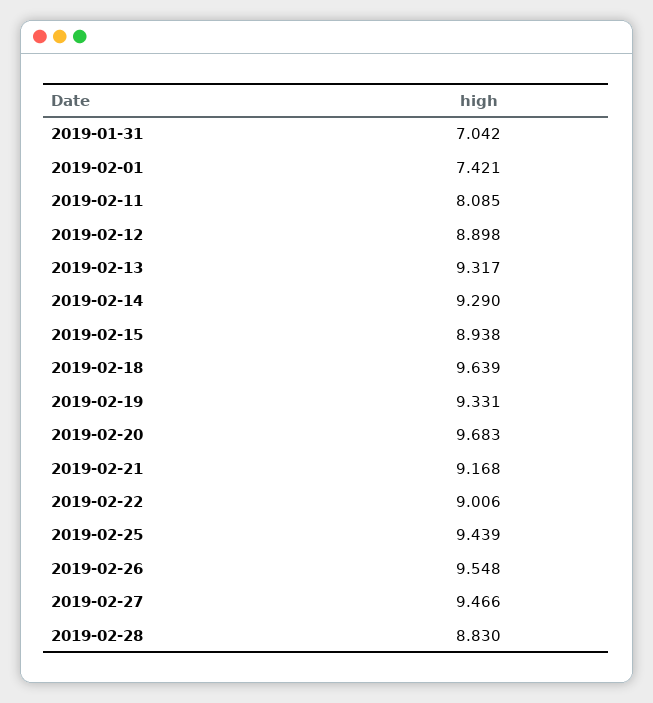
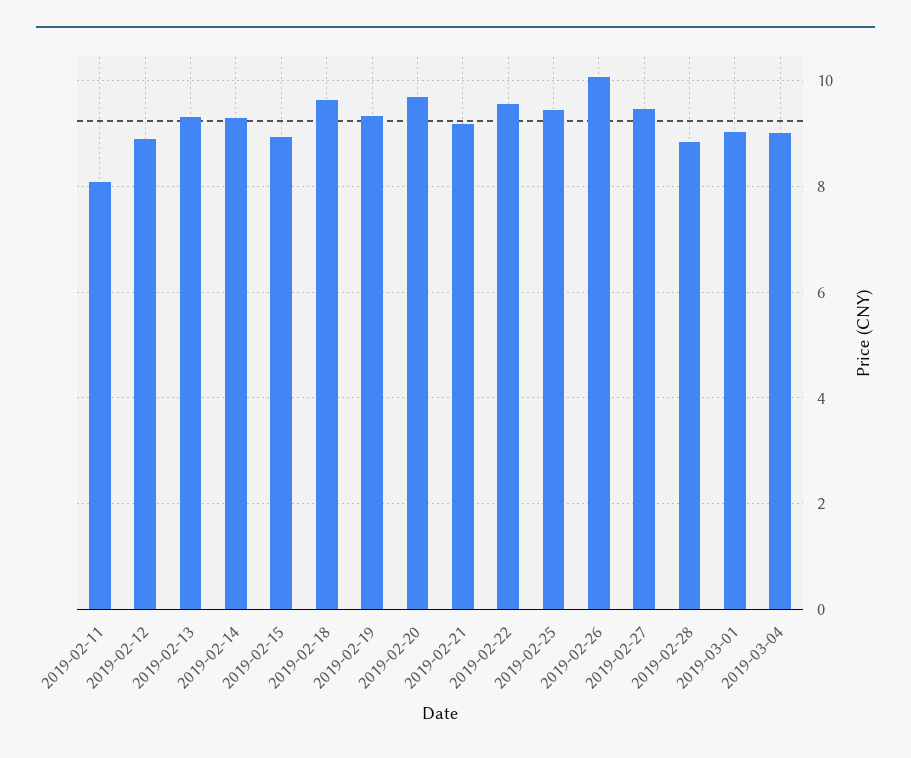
2019-01-31: 7.042 -> none
2019-02-01: 7.421 -> none
2019-02-22: 9.006 -> 9.6
2019-02-26: 9.548 -> 10
2019-03-01: none -> 9
2019-03-04: none -> 9

